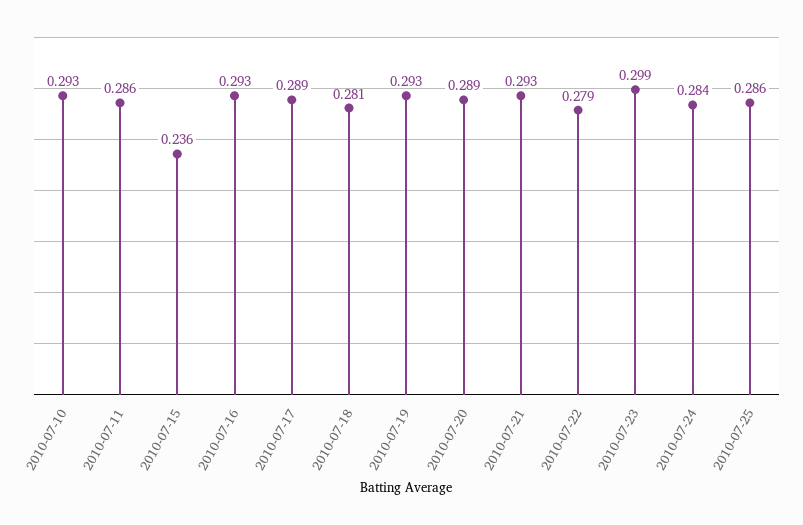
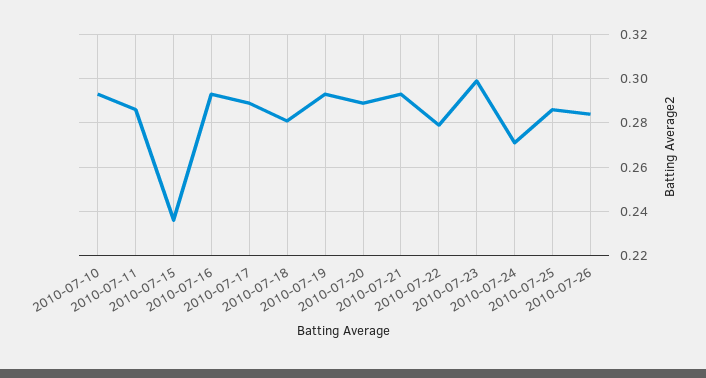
2010-07-24: 0.284 -> 0.27
2010-07-26: none -> 0.285

